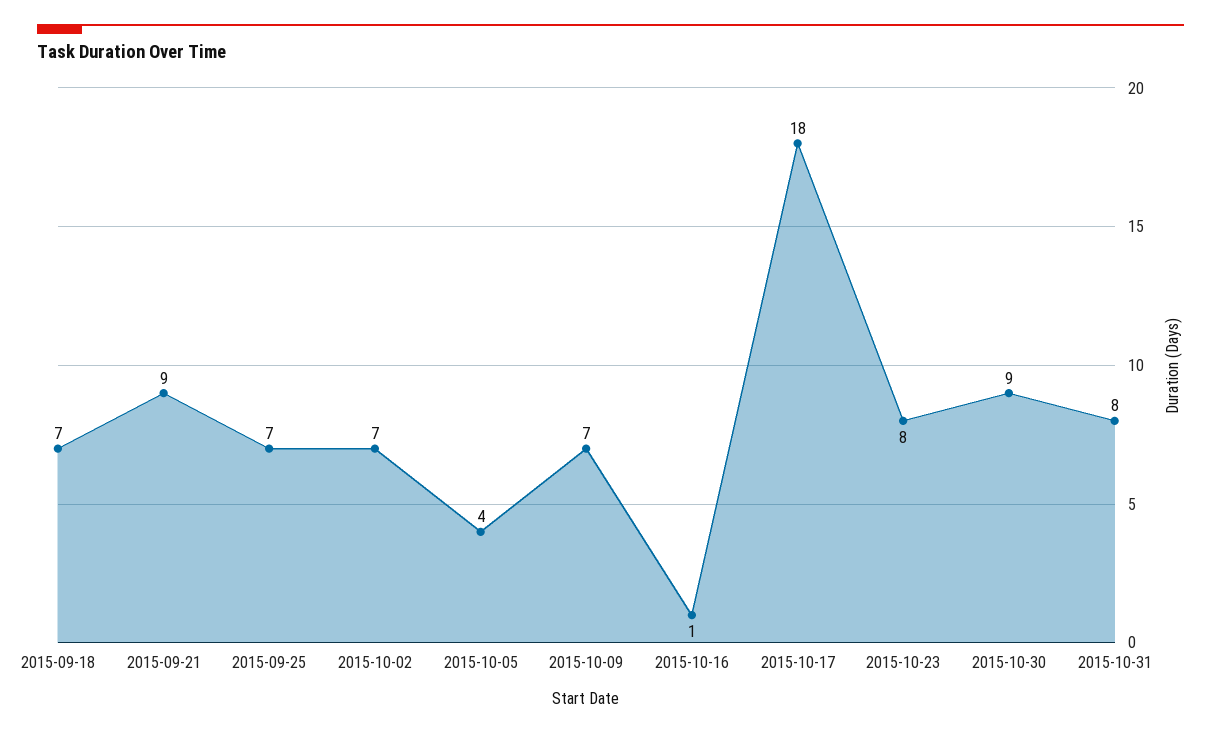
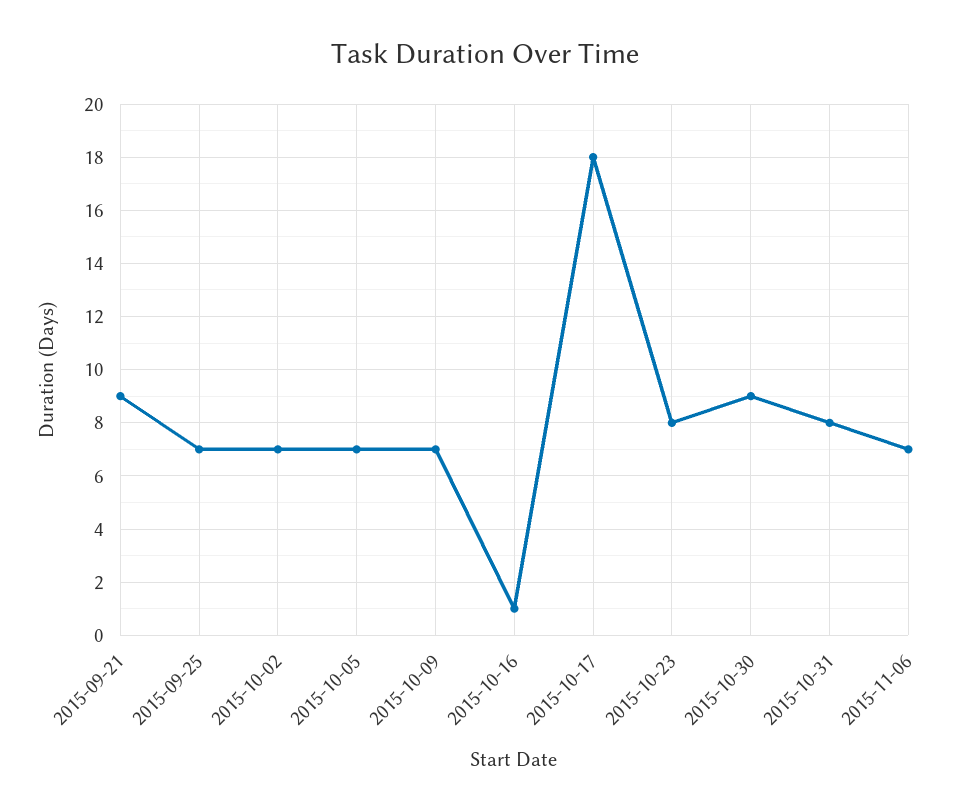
2015-09-18: 7 -> none
2015-10-05: 4 -> 7
2015-11-06: none -> 7

